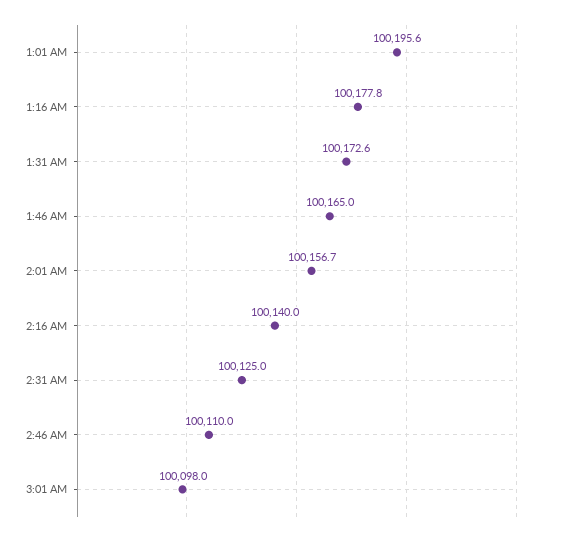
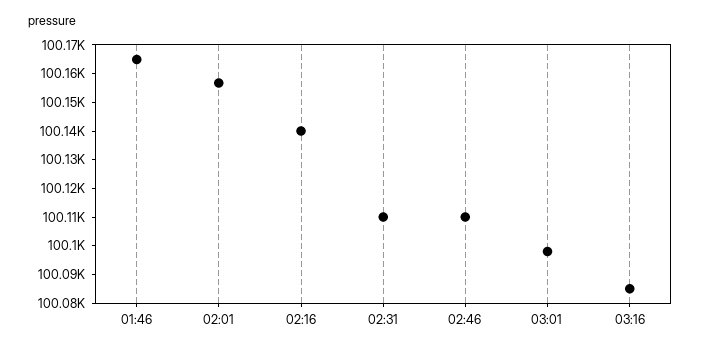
1:01 AM: 100195.6 -> none
1:16 AM: 100177.8 -> none
1:31 AM: 100172.6 -> none
2:31 AM: 100125 -> 100110
03:16: none -> 100085

